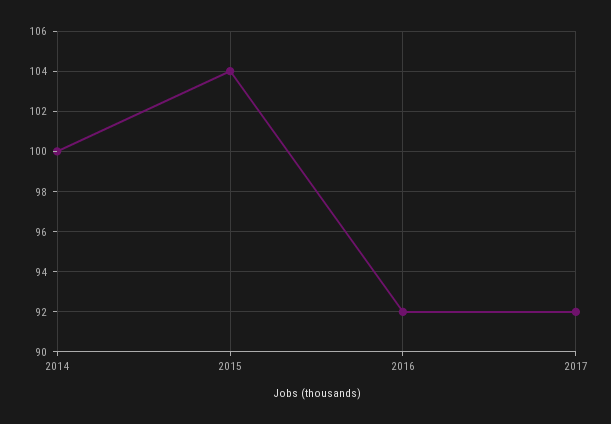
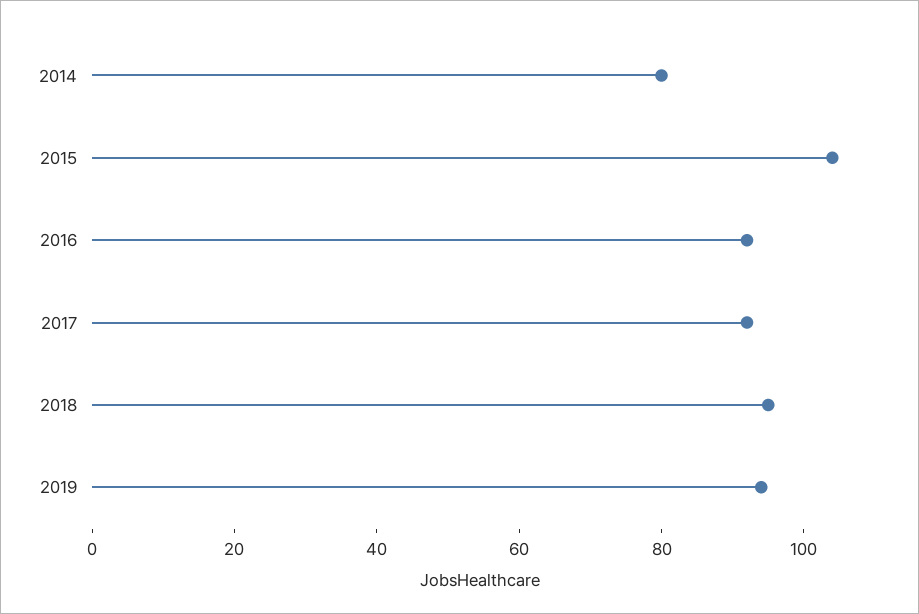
2014: 100 -> 80
2018: none -> 95
2019: none -> 95

